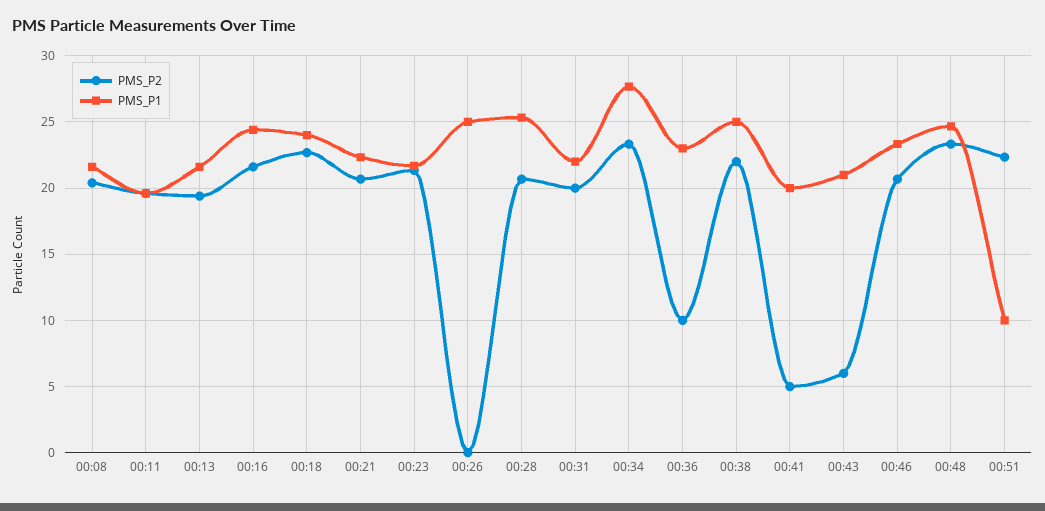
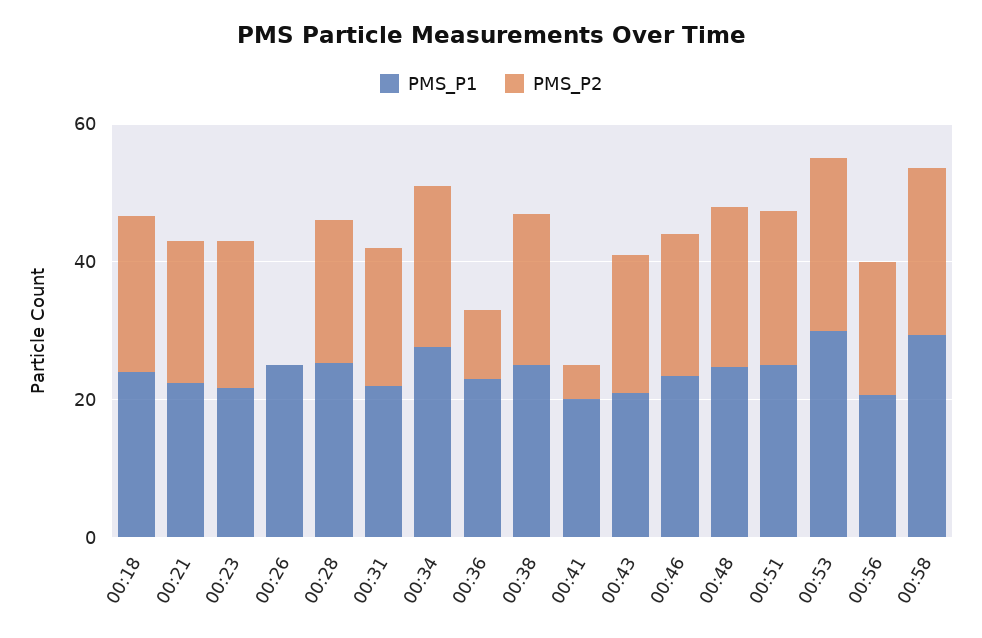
PMS_P2, 00:08: 20.5 -> none
PMS_P1, 00:08: 21.5 -> none
PMS_P2, 00:11: 19.5 -> none
PMS_P1, 00:11: 19.5 -> none
PMS_P2, 00:13: 19.5 -> none
PMS_P1, 00:13: 21.5 -> none
PMS_P2, 00:16: 21.5 -> none
PMS_P1, 00:16: 24.5 -> none
PMS_P2, 00:43: 6 -> 20
PMS_P1, 00:51: 10 -> 25
PMS_P1, 00:53: none -> 30
PMS_P2, 00:53: none -> 25
PMS_P1, 00:56: none -> 20
PMS_P2, 00:56: none -> 20
PMS_P1, 00:58: none -> 30
PMS_P2, 00:58: none -> 25

